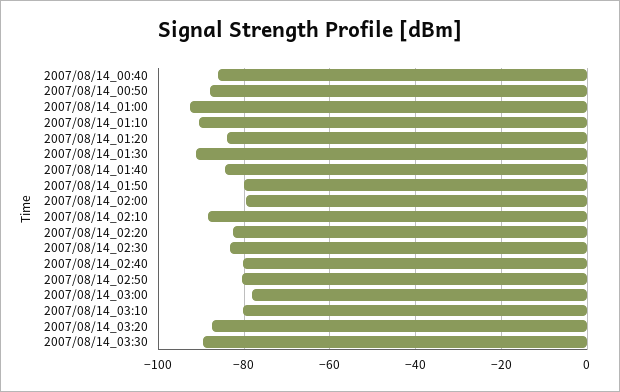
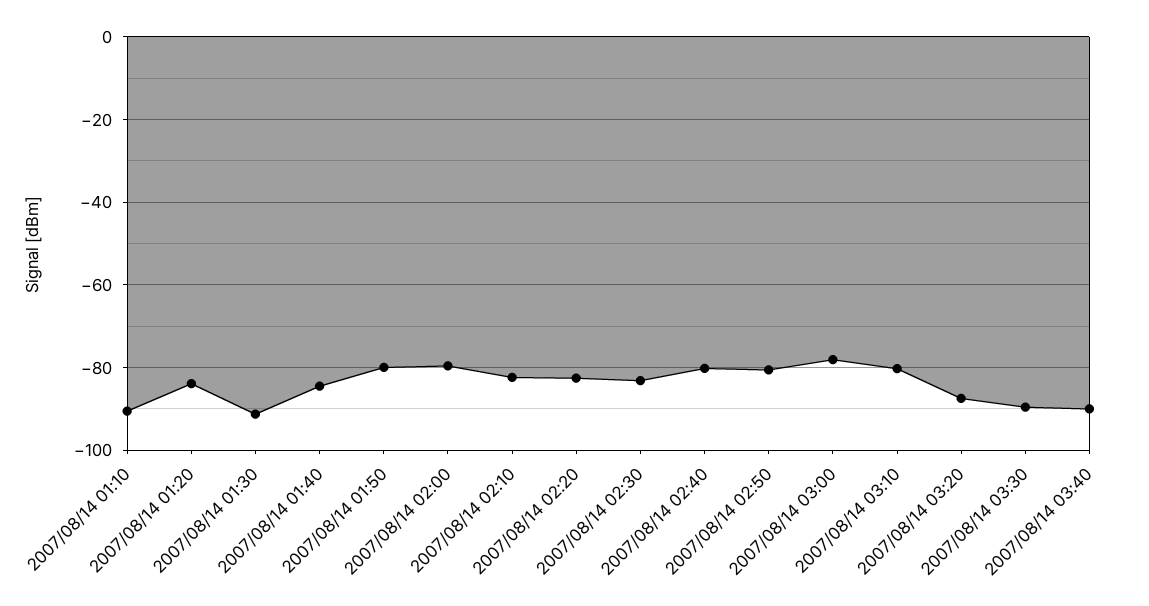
2007/08/14_00:40: -86 -> none
2007/08/14_00:50: -88 -> none
2007/08/14_01:00: -92 -> none
2007/08/14_02:10: -88 -> -82
2007/08/14 03:40: none -> -90

